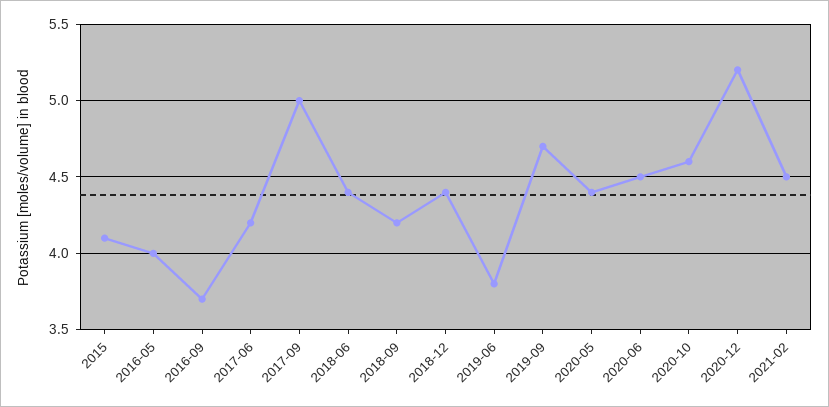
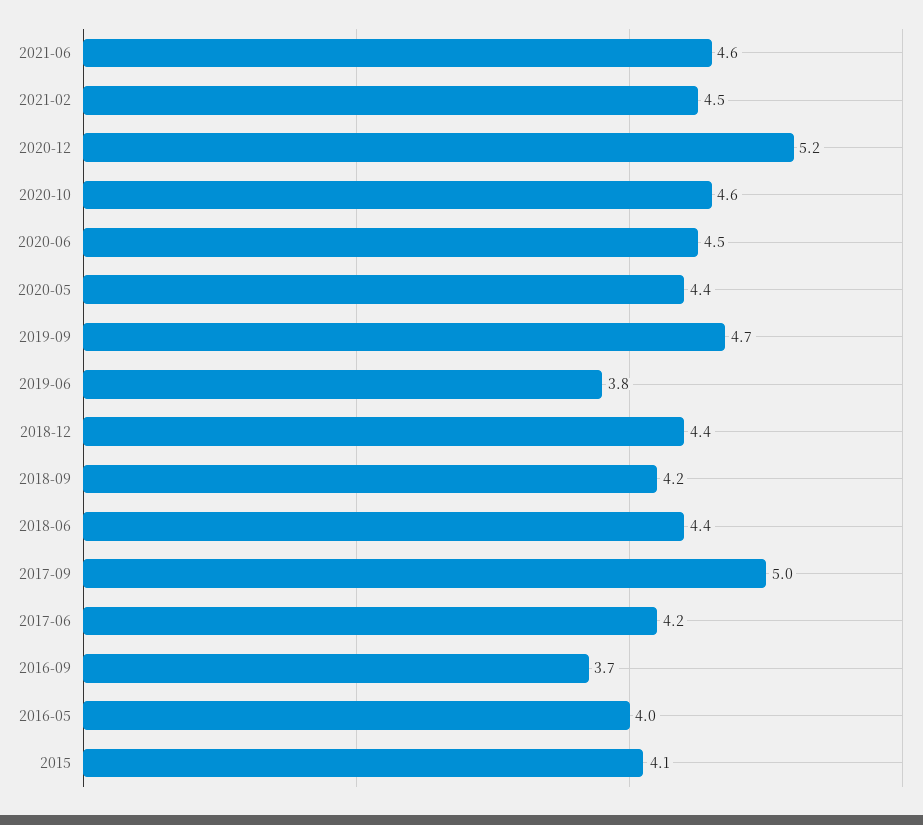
2021-06: none -> 4.6

